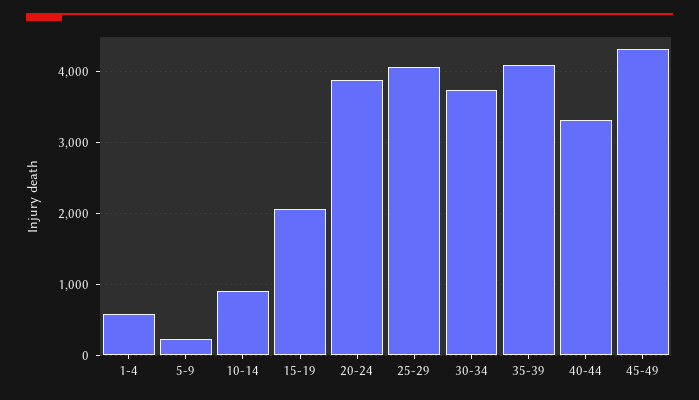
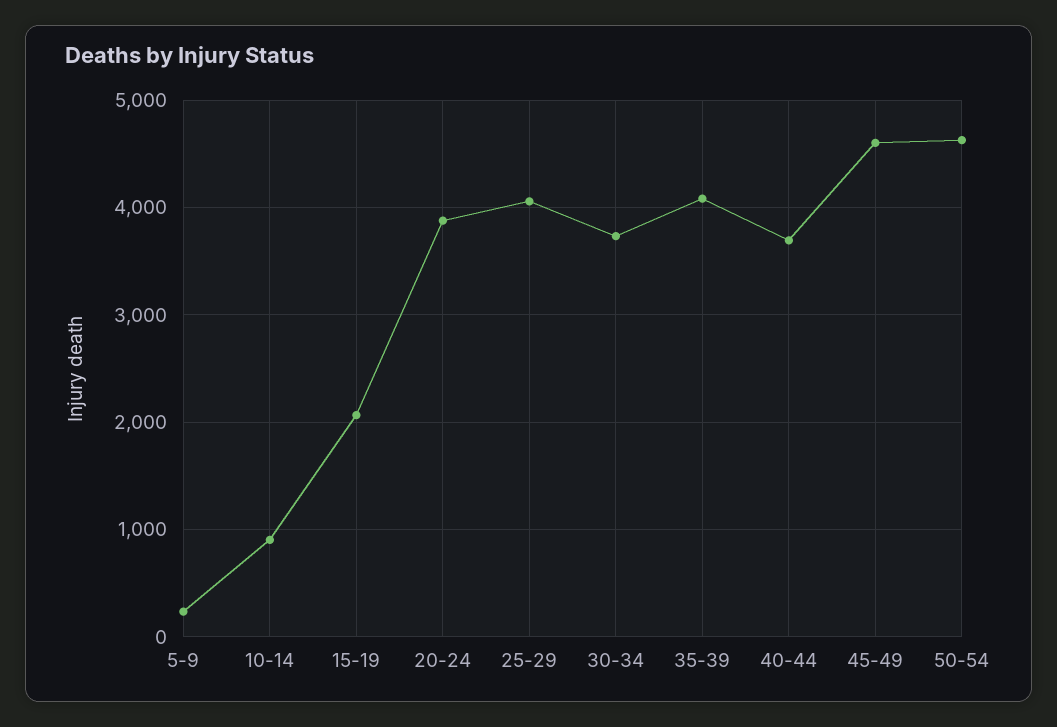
1-4: 600 -> none
40-44: 3300 -> 3700
45-49: 4300 -> 4600
50-54: none -> 4600

